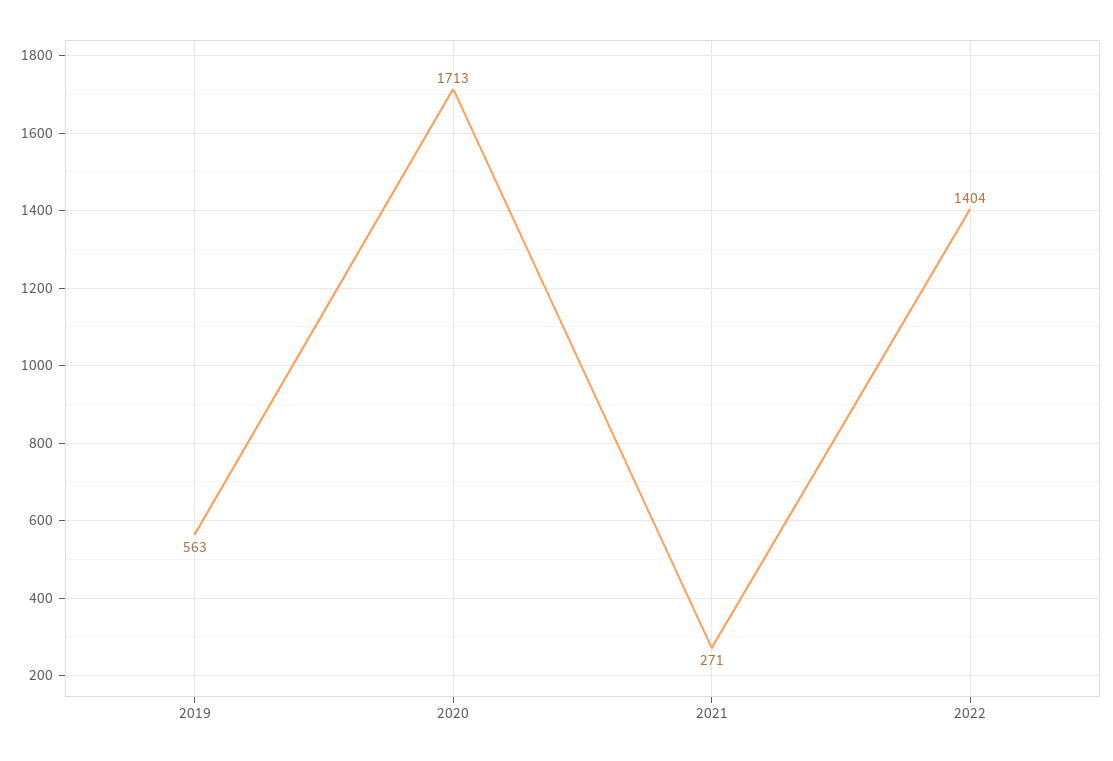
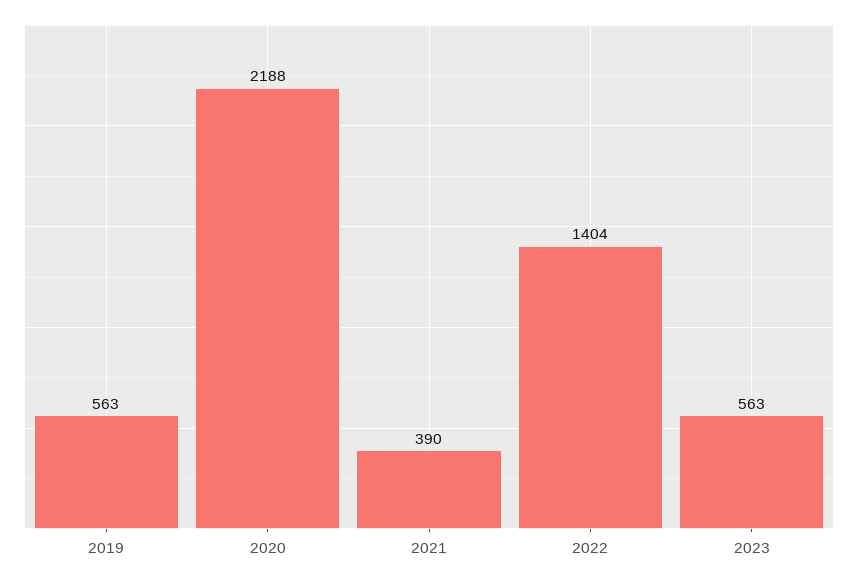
2020: 1713 -> 2188
2021: 271 -> 390
2023: none -> 563

